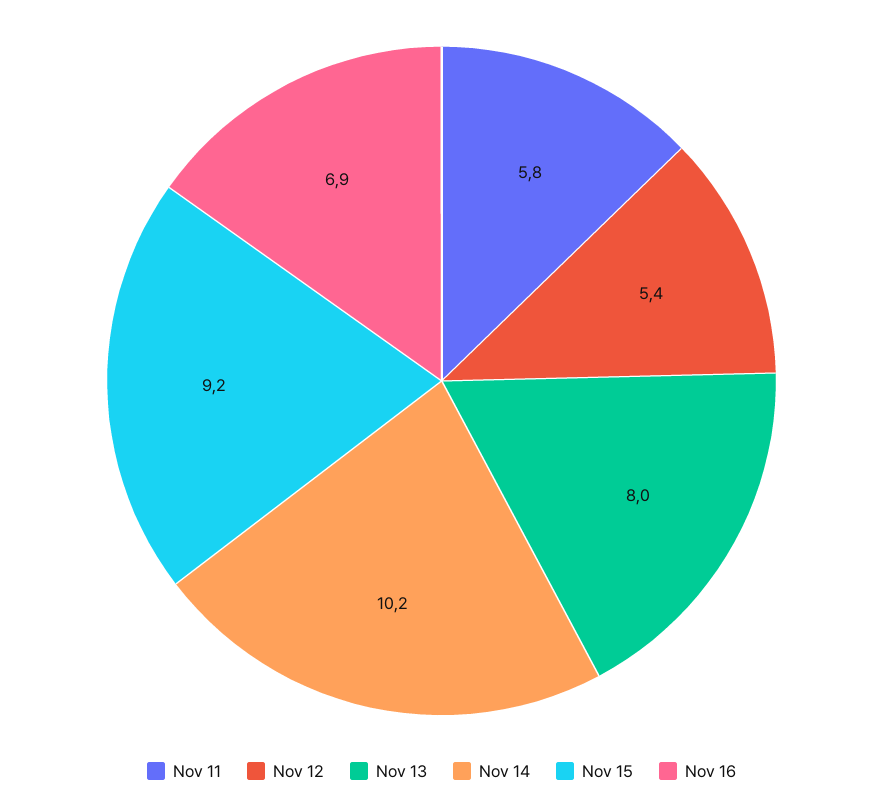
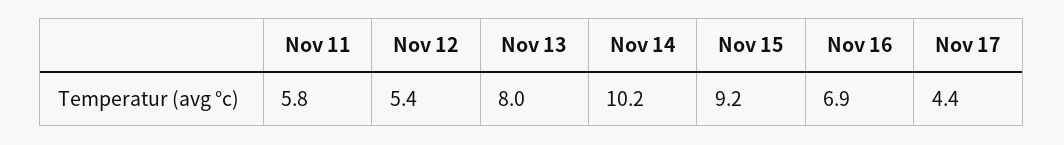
Nov 17: none -> 4.4

